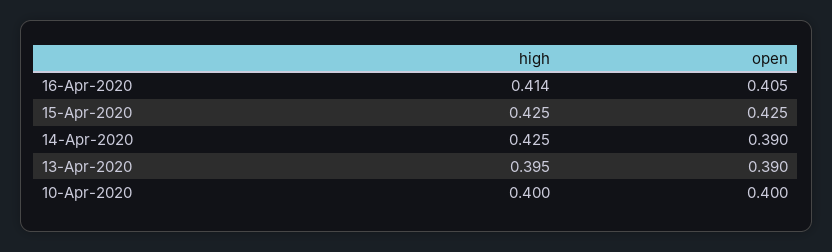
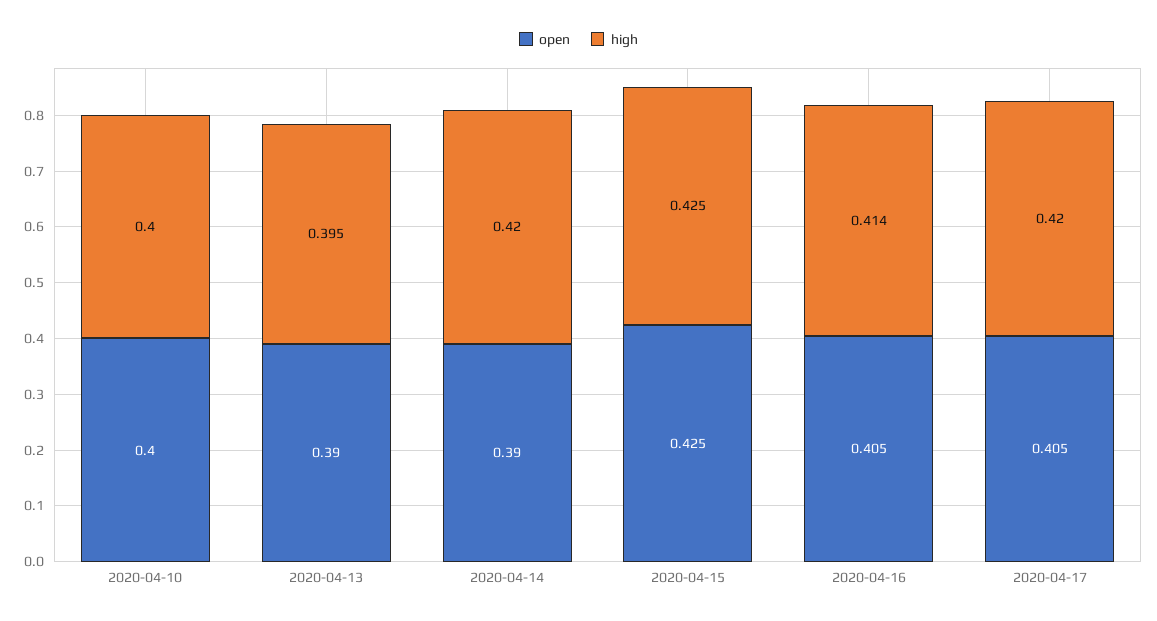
high, 14-Apr-2020: 0.425 -> 0.42
open, 2020-04-17: none -> 0.405
high, 2020-04-17: none -> 0.42

